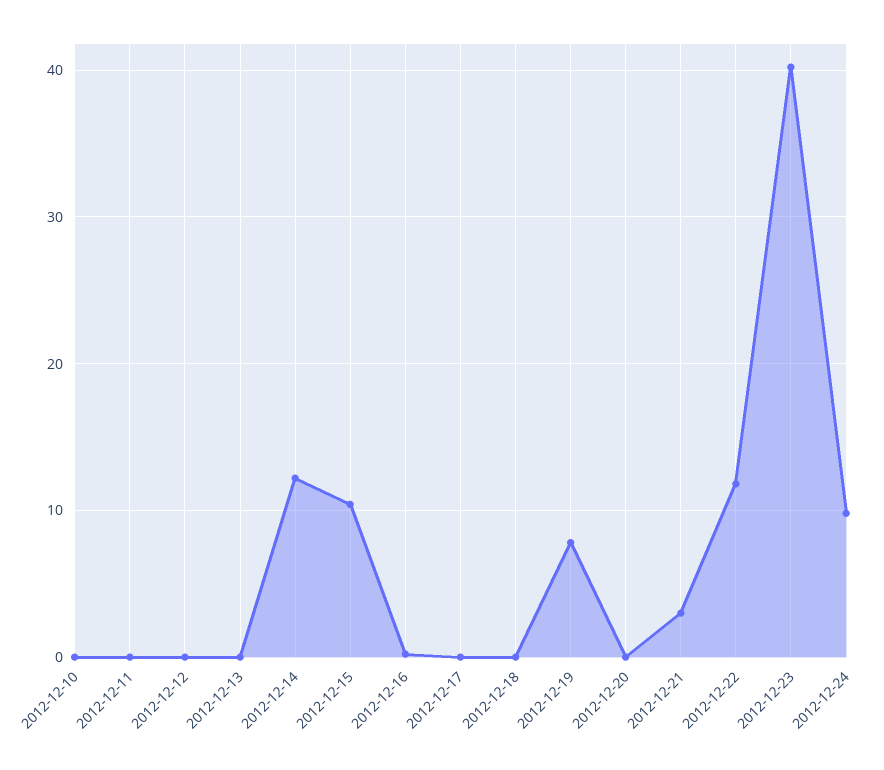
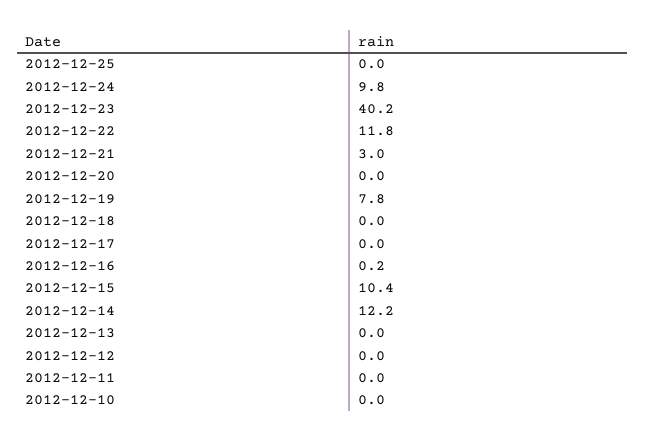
2012-12-25: none -> 0

